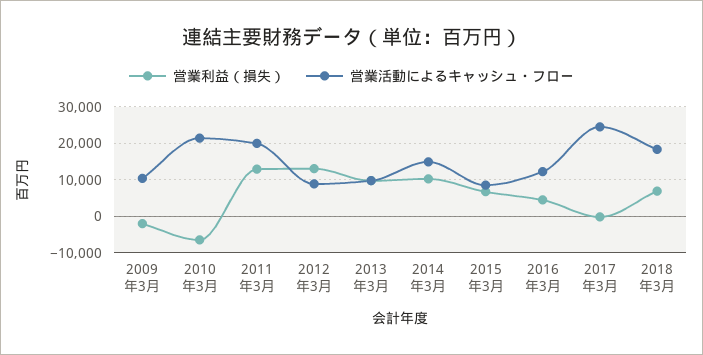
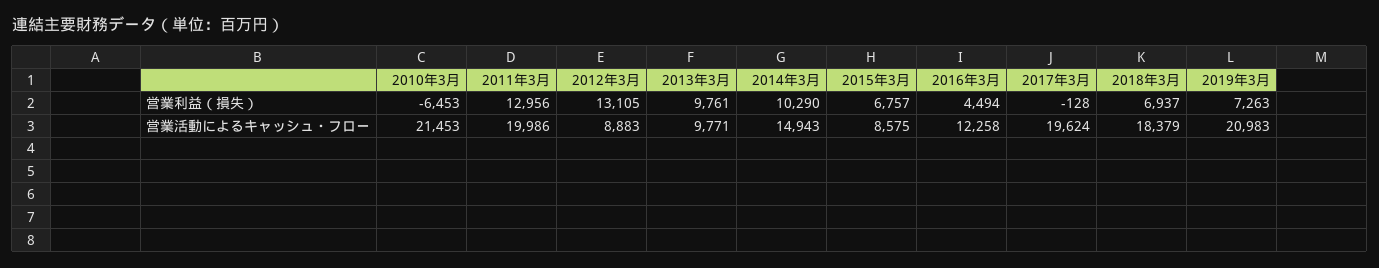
営業利益（損失）, 2009年3月: -2000 -> none
営業活動によるキャッシュ・フロー, 2009年3月: 10000 -> none
営業活動によるキャッシュ・フロー, 2017年3月: 24000 -> 19624
営業利益（損失）, 2019年3月: none -> 7263
営業活動によるキャッシュ・フロー, 2019年3月: none -> 20983

